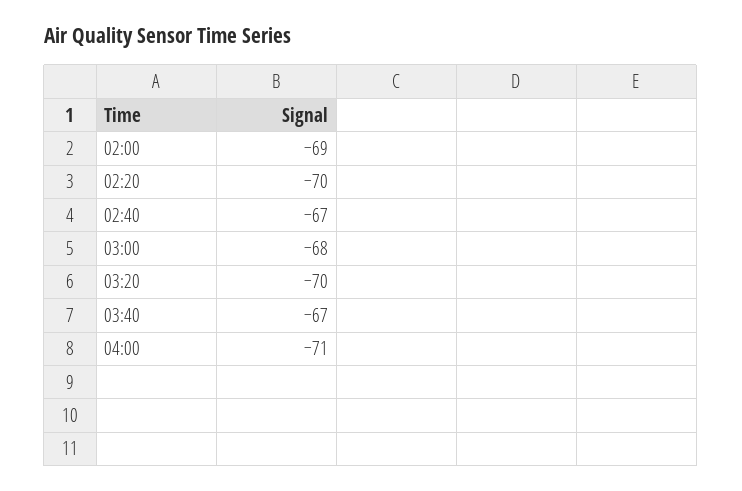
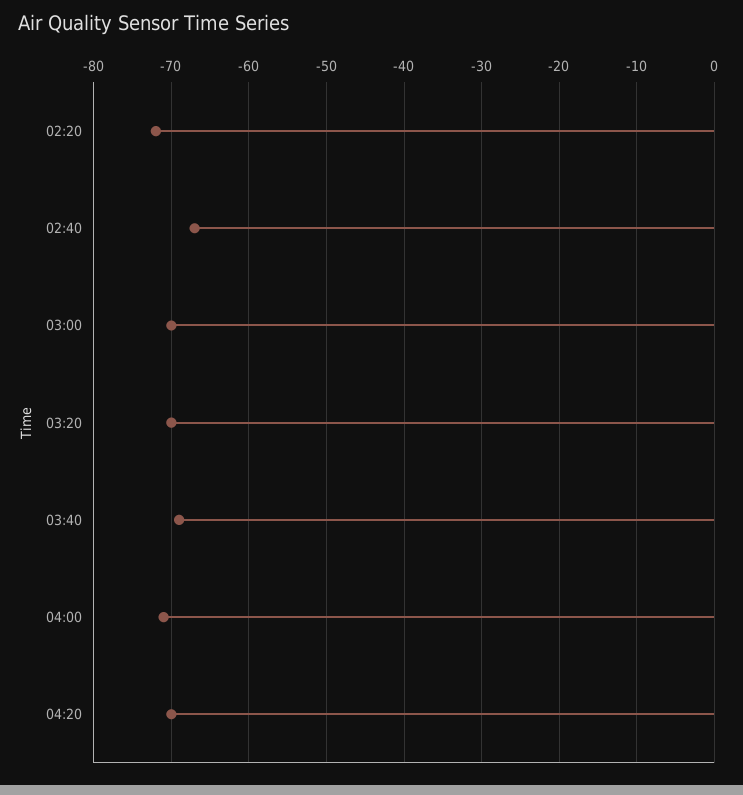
02:00: -69 -> none
02:20: -70 -> -72
03:00: -68 -> -70
03:40: -67 -> -69
04:20: none -> -70

